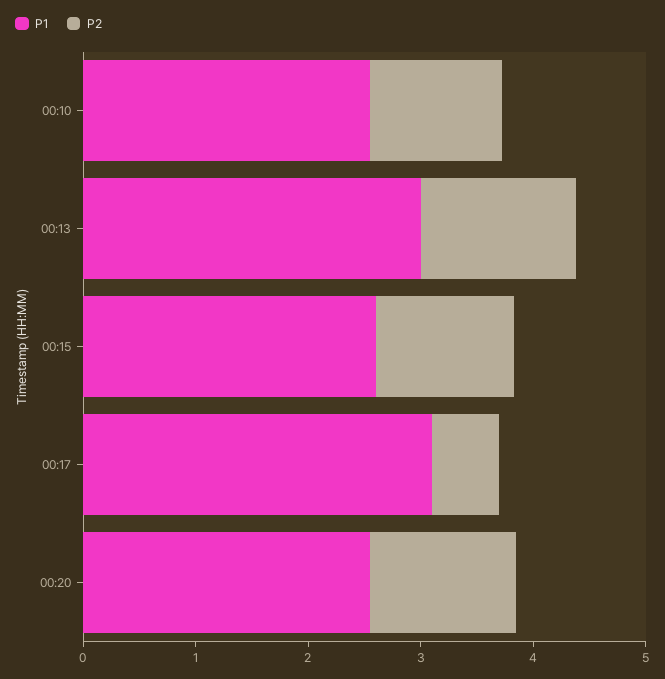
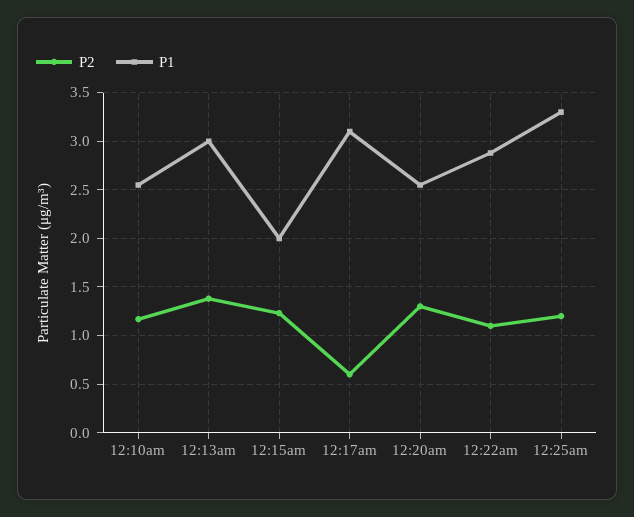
P1, 00:15: 2.6 -> 2
P2, 12:22am: none -> 1.1
P1, 12:22am: none -> 2.9
P2, 12:25am: none -> 1.2
P1, 12:25am: none -> 3.3

